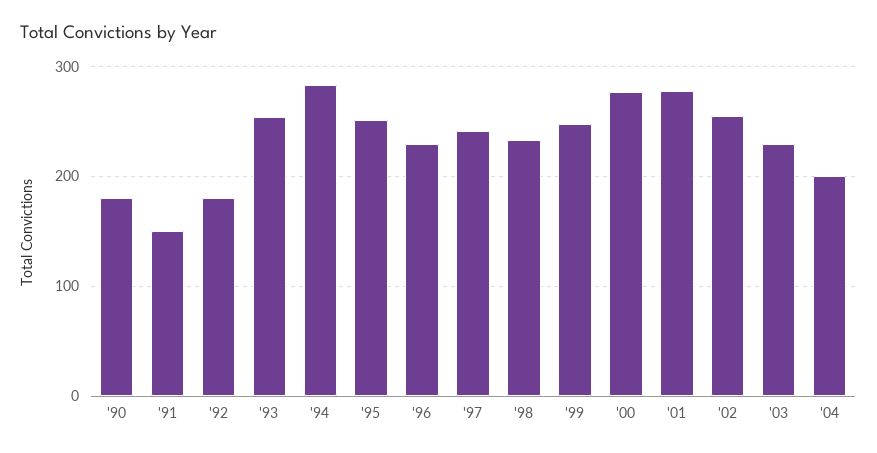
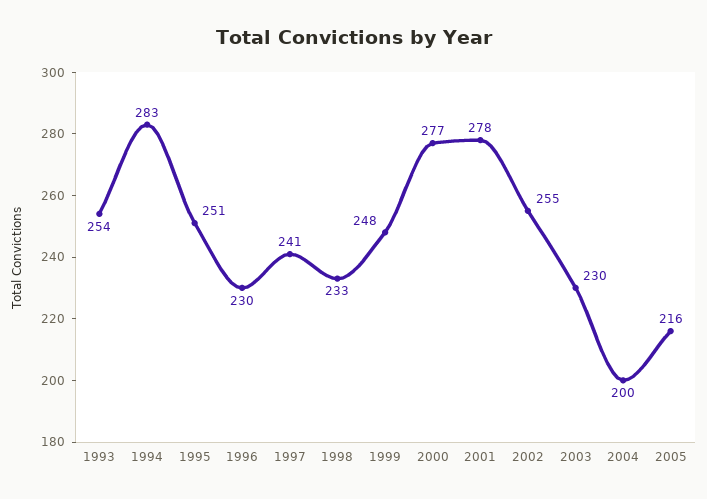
'90: 180 -> none
'91: 150 -> none
'92: 180 -> none
2005: none -> 216

